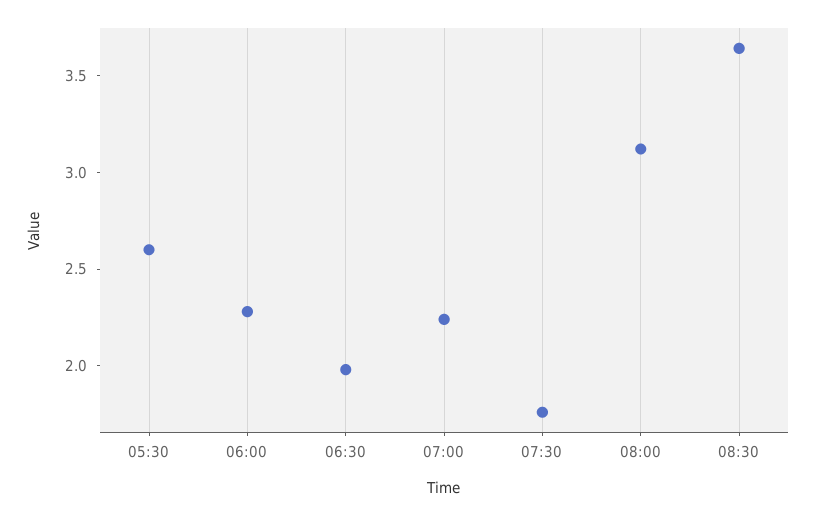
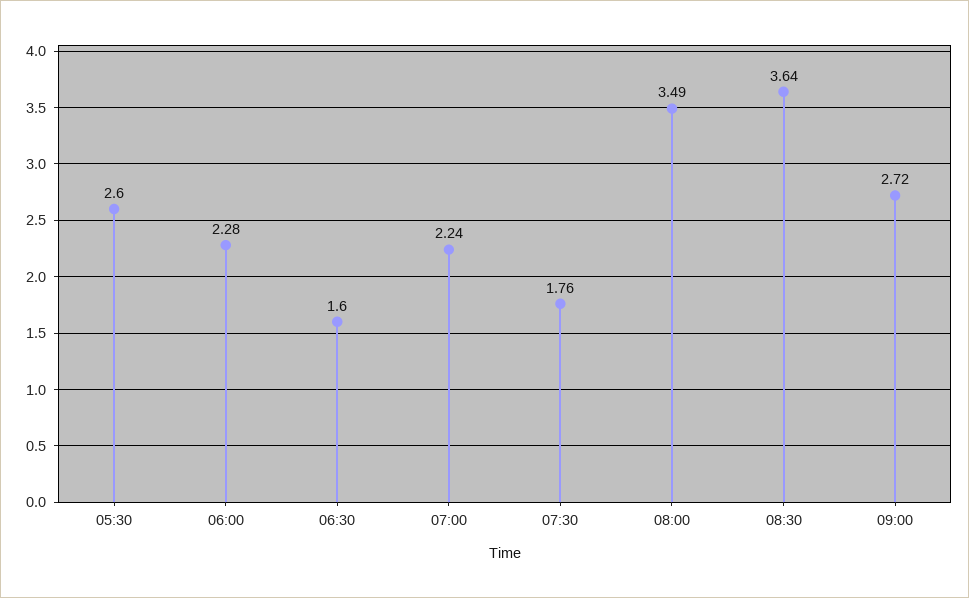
06:30: 2 -> 1.6
08:00: 3.1 -> 3.49
09:00: none -> 2.72

